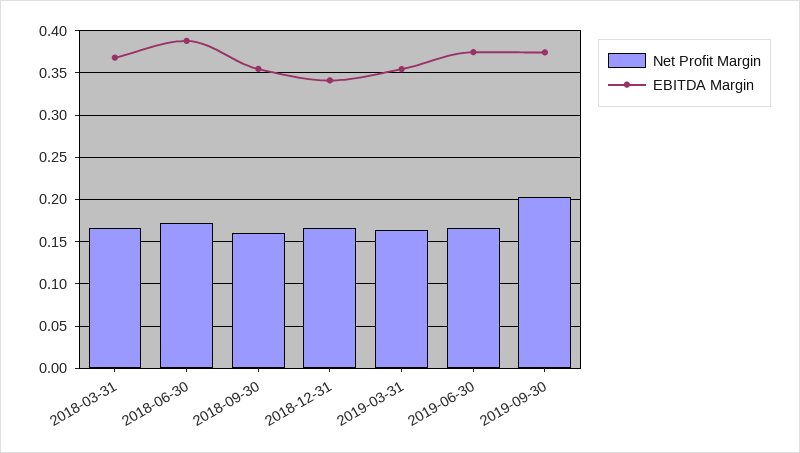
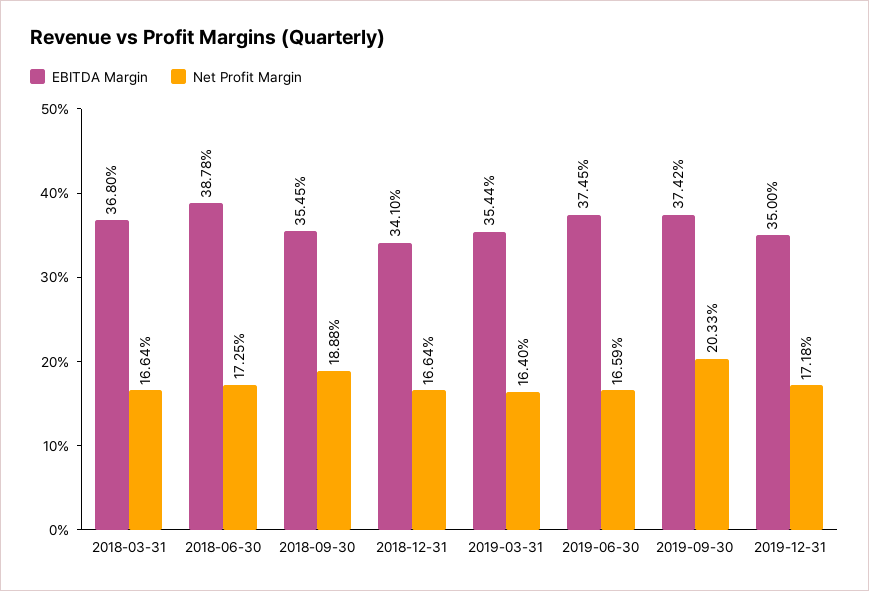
Net Profit Margin, 2018-09-30: 0.16 -> 0.1888
EBITDA Margin, 2019-12-31: none -> 0.35
Net Profit Margin, 2019-12-31: none -> 0.1718

